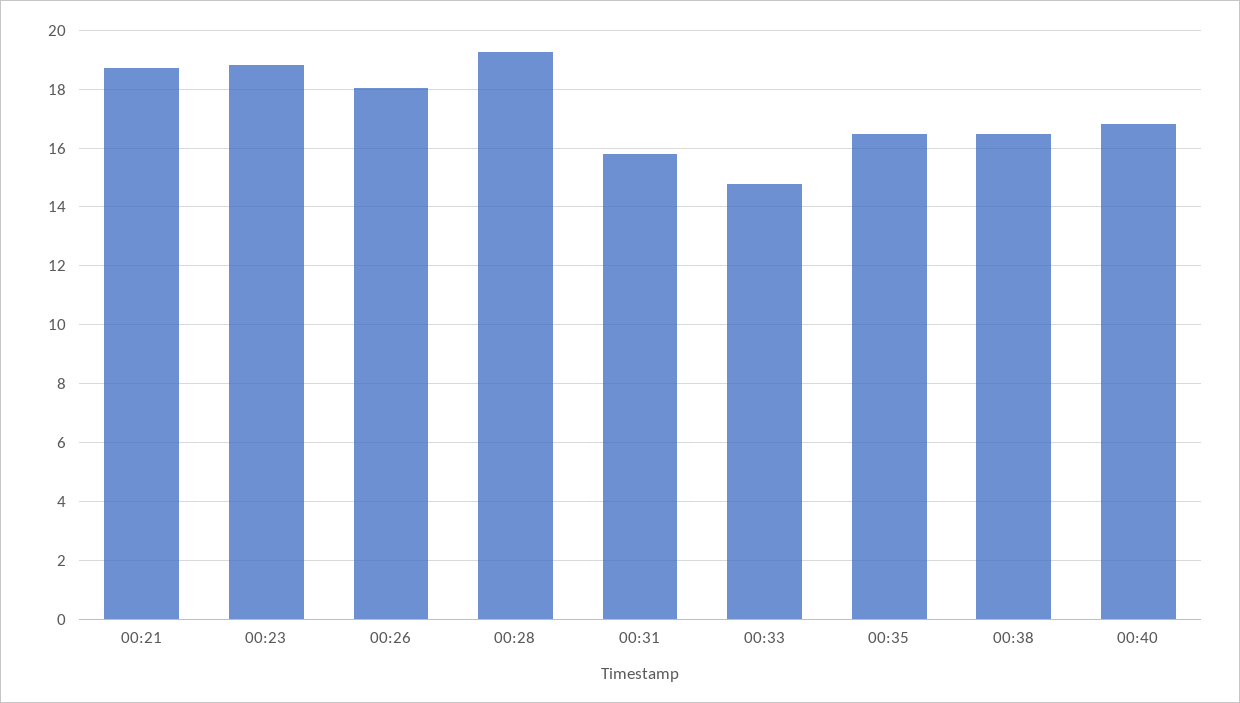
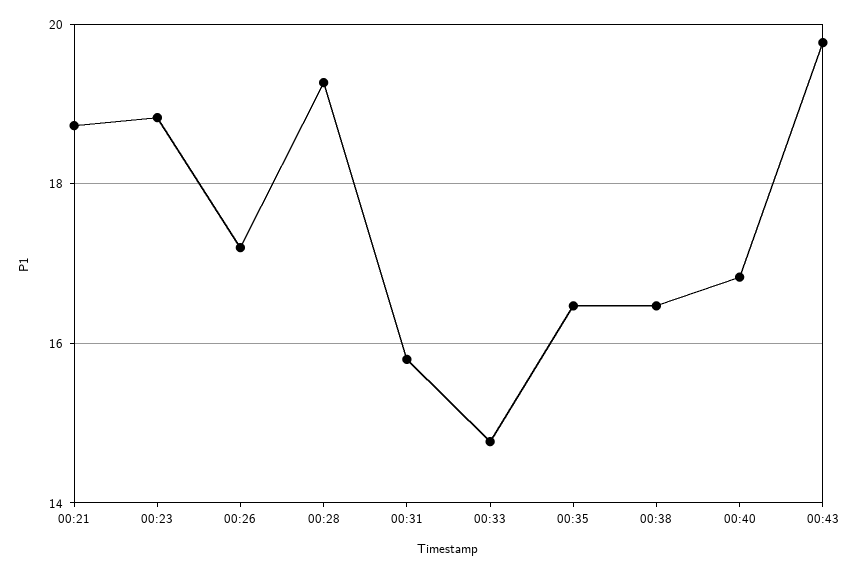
00:26: 18 -> 17.2
00:43: none -> 19.8

